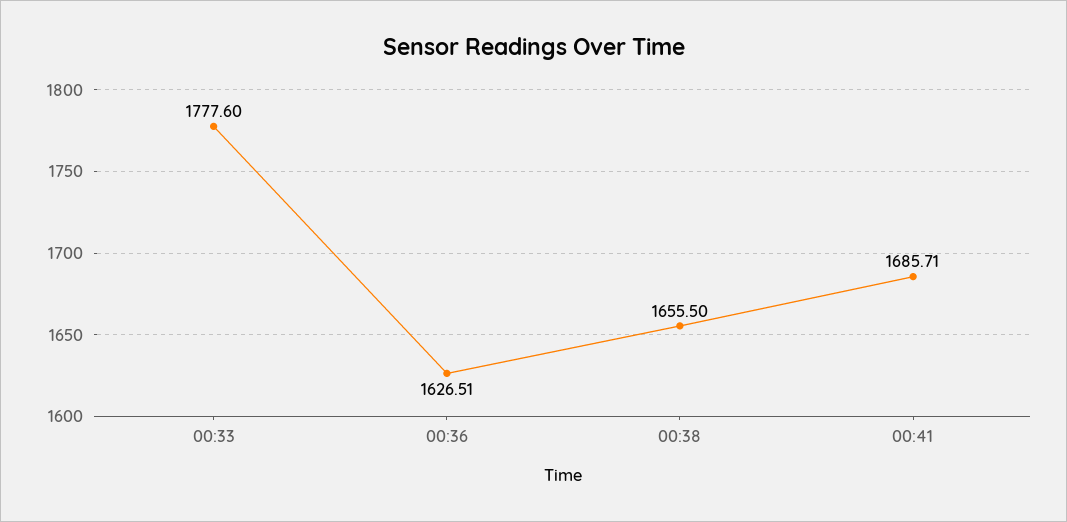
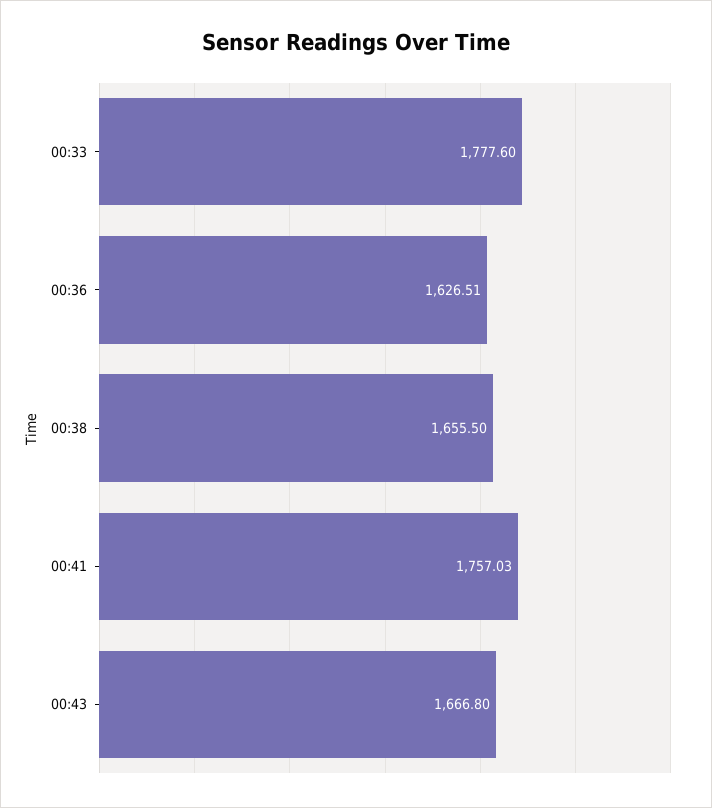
00:41: 1685.71 -> 1757.03
00:43: none -> 1666.8

